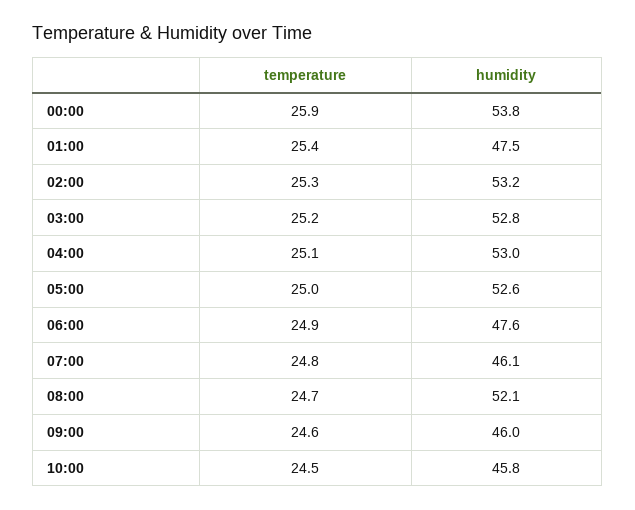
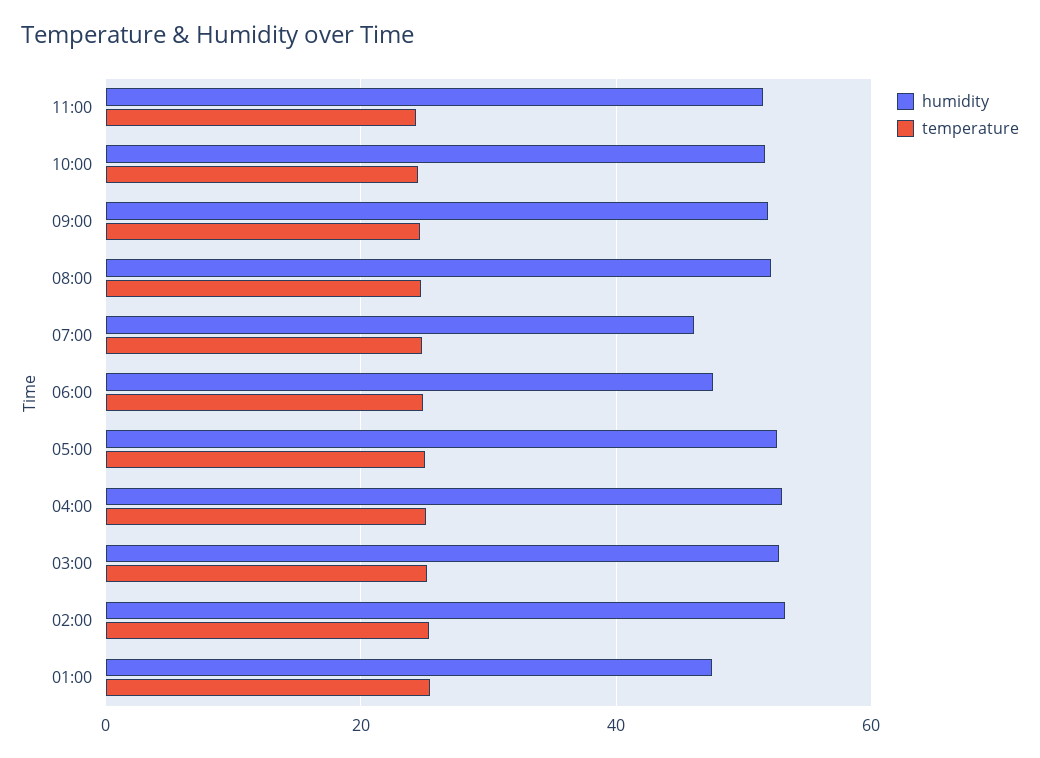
temperature, 00:00: 25.9 -> none
humidity, 00:00: 53.8 -> none
humidity, 09:00: 46 -> 52
humidity, 10:00: 45.8 -> 52
humidity, 11:00: none -> 52
temperature, 11:00: none -> 24

